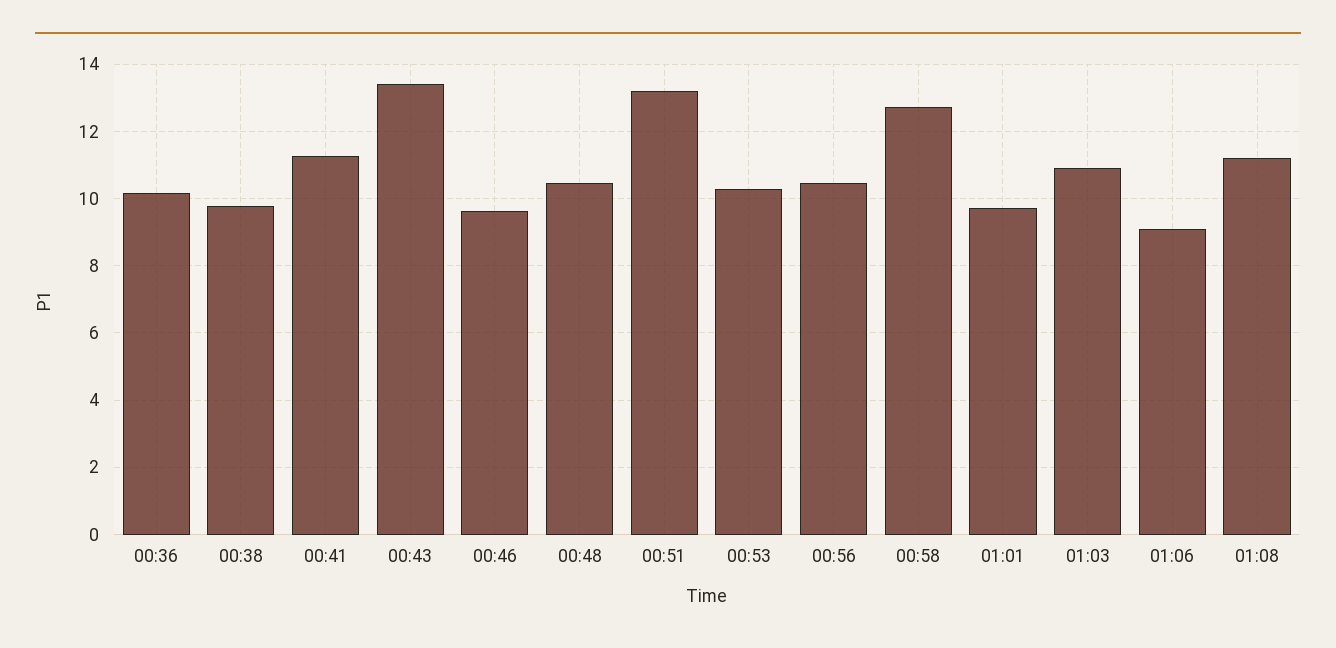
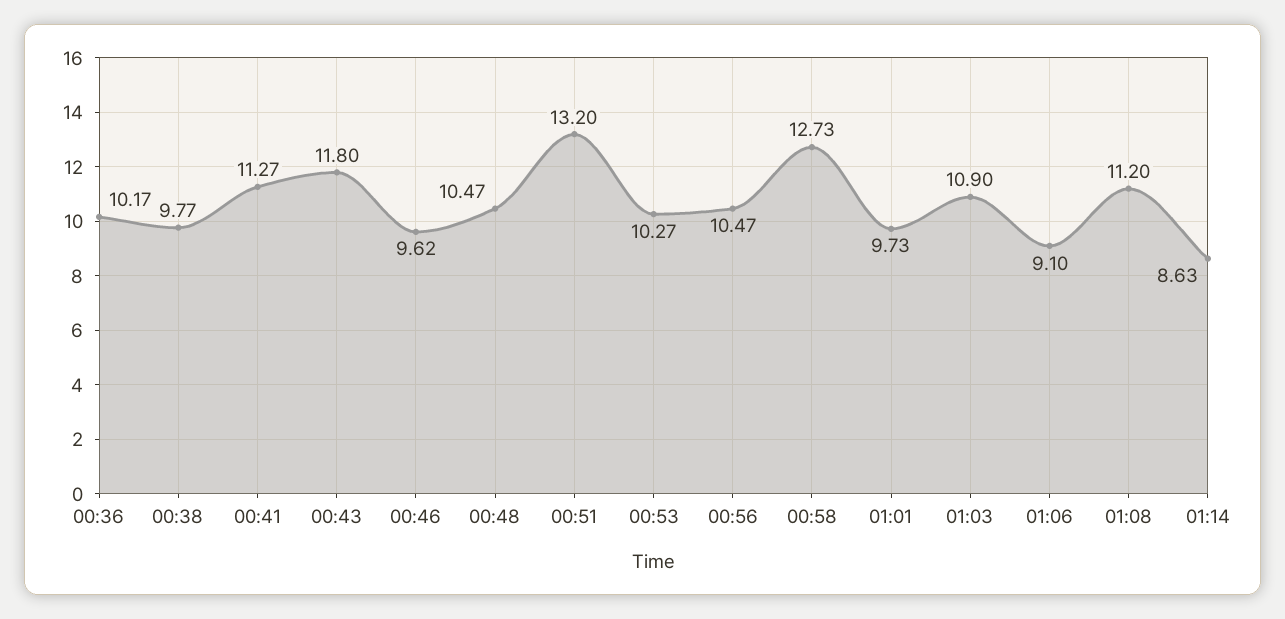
00:43: 13.4 -> 11.8
01:14: none -> 8.63

